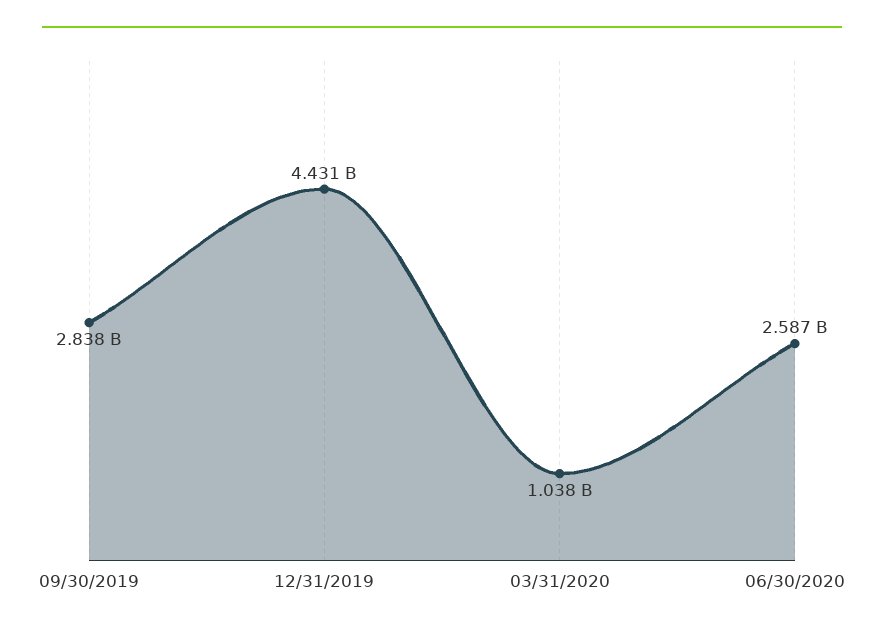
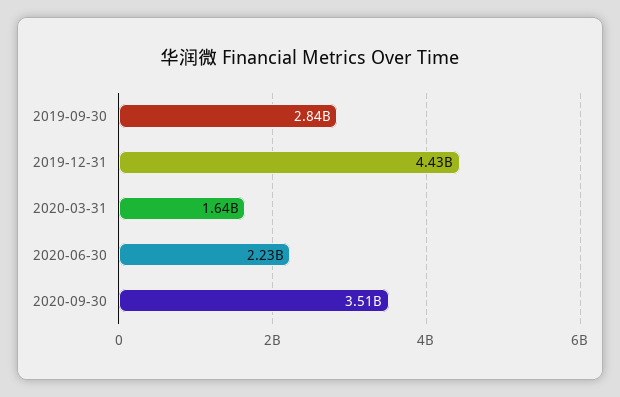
03/31/2020: 1038000000 -> 1640000000
06/30/2020: 2587000000 -> 2230000000
2020-09-30: none -> 3510000000

